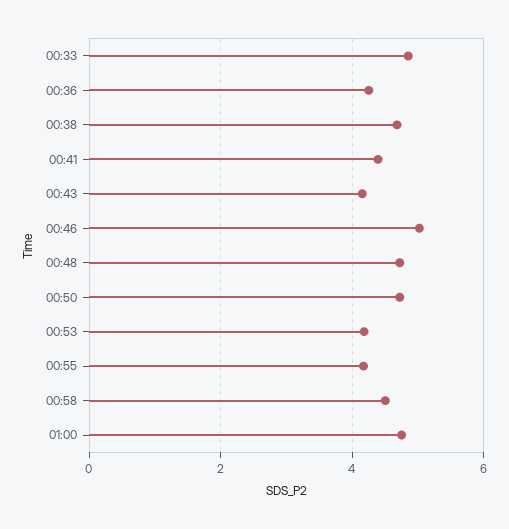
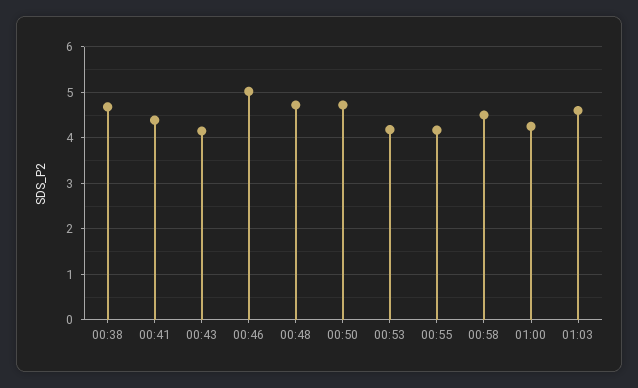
00:33: 4.8 -> none
00:36: 4.2 -> none
01:00: 4.8 -> 4.2
01:03: none -> 4.6

